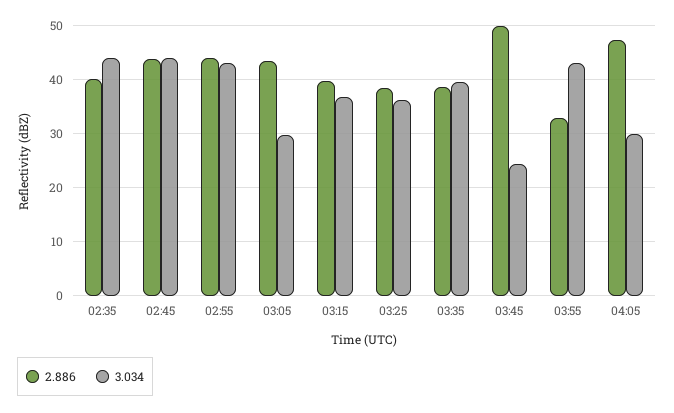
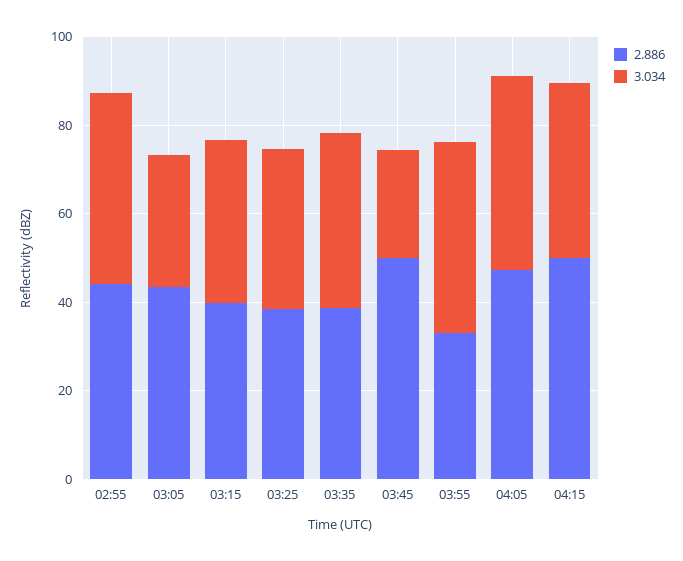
2.886, 02:35: 40 -> none
3.034, 02:35: 44 -> none
2.886, 02:45: 44 -> none
3.034, 02:45: 44 -> none
3.034, 04:05: 30 -> 45
2.886, 04:15: none -> 50
3.034, 04:15: none -> 40

